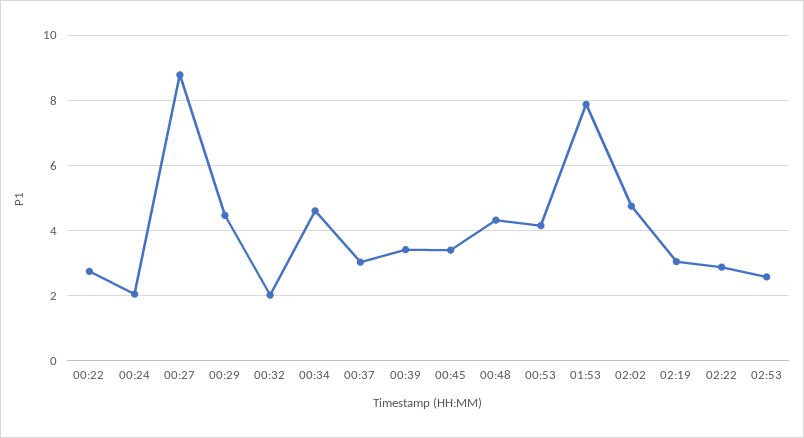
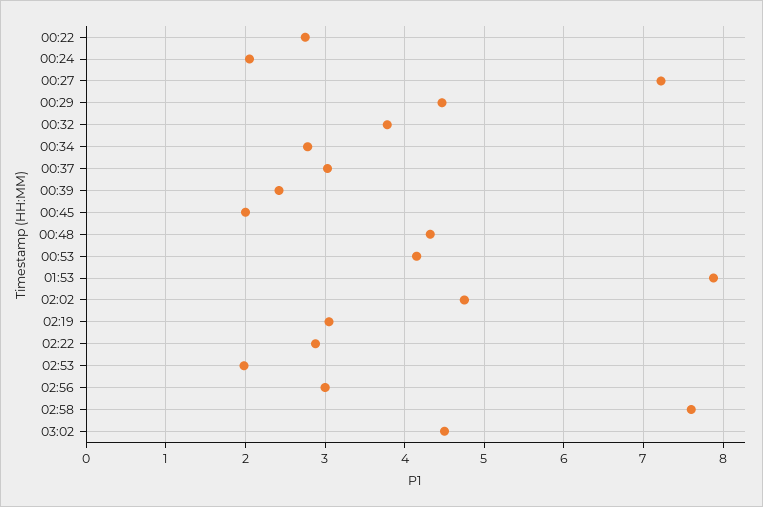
00:27: 8.8 -> 7.2
00:32: 2 -> 3.8
00:34: 4.6 -> 2.8
00:39: 3.4 -> 2.4
00:45: 3.4 -> 2
02:53: 2.6 -> 2
02:56: none -> 3
02:58: none -> 7.6
03:02: none -> 4.5

